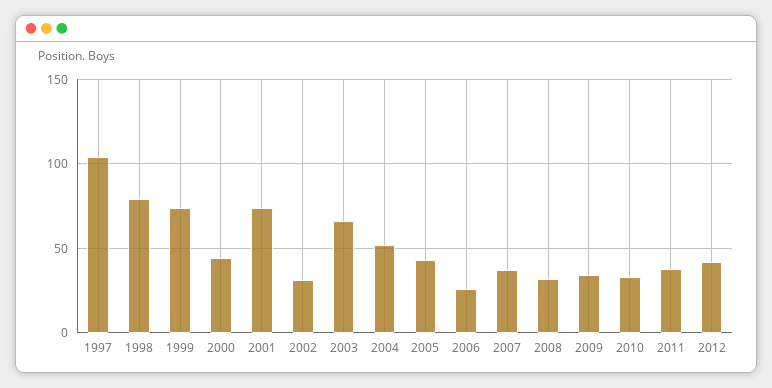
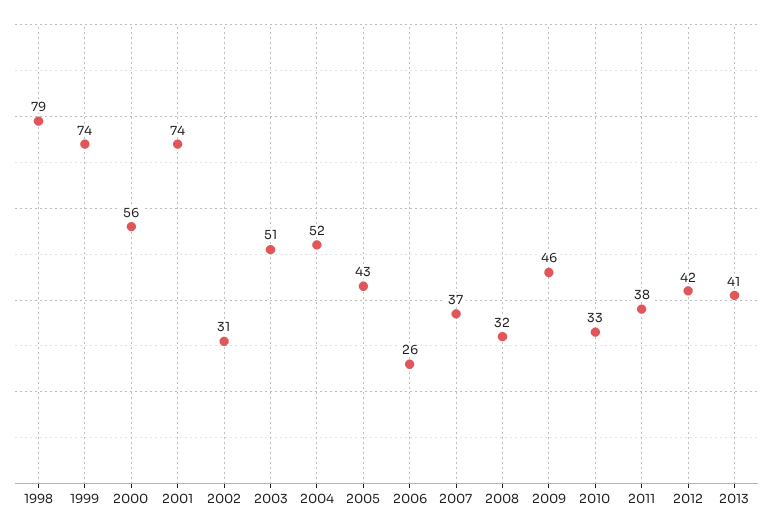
1997: 105 -> none
2000: 45 -> 56
2003: 65 -> 51
2009: 35 -> 46
2013: none -> 41

